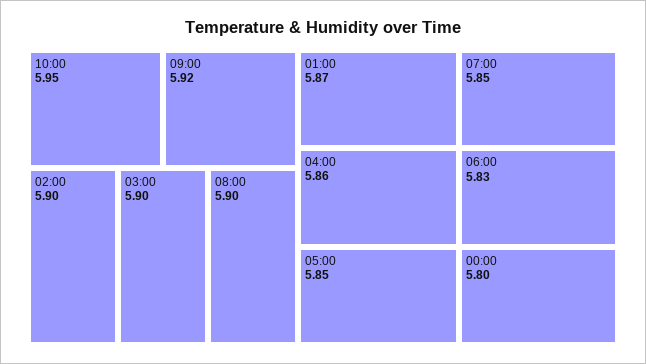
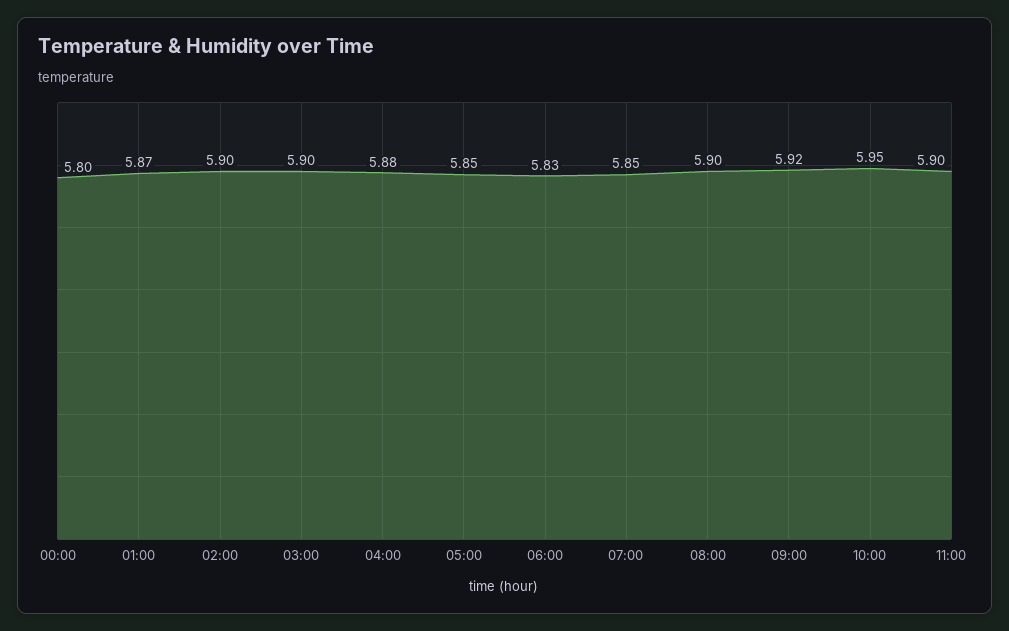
04:00: 5.86 -> 5.88
11:00: none -> 5.9

